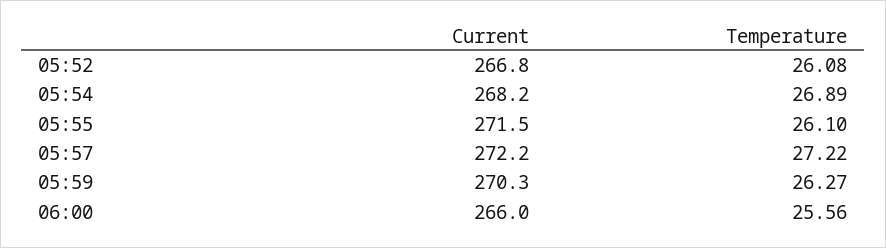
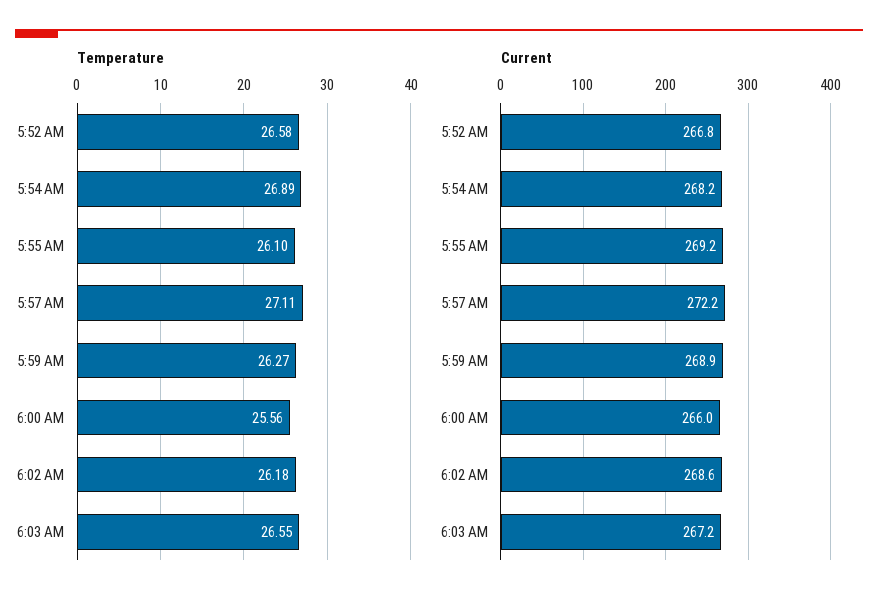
Temperature, 05:52: 26.08 -> 26.58
Current, 05:55: 271.5 -> 269.2
Temperature, 05:57: 27.22 -> 27.11
Current, 05:59: 270.3 -> 268.9
Temperature, 6:02 AM: none -> 26.18
Temperature, 6:03 AM: none -> 26.55
Current, 6:02 AM: none -> 268.6
Current, 6:03 AM: none -> 267.2

